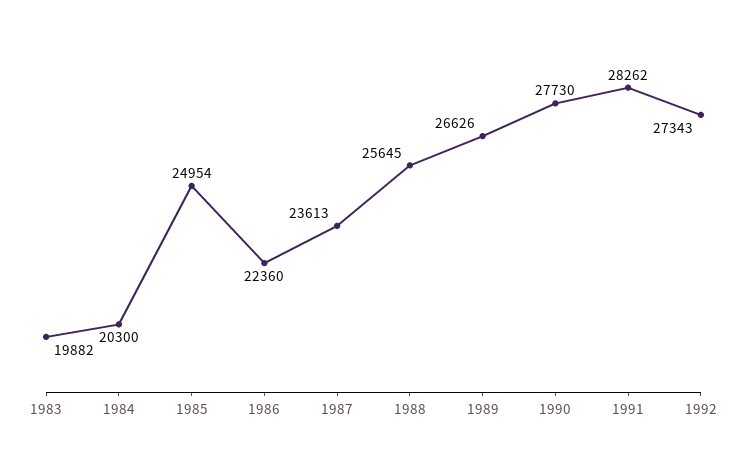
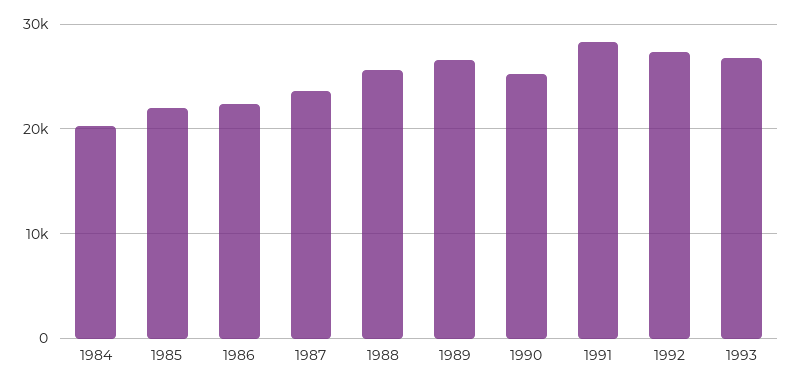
1983: 19882 -> none
1985: 24954 -> 22000
1990: 27730 -> 25000
1993: none -> 27000

